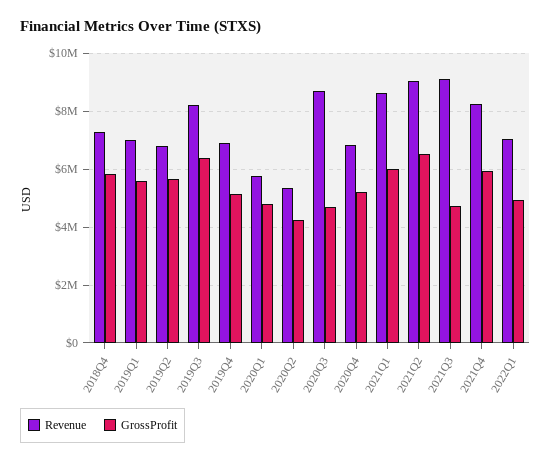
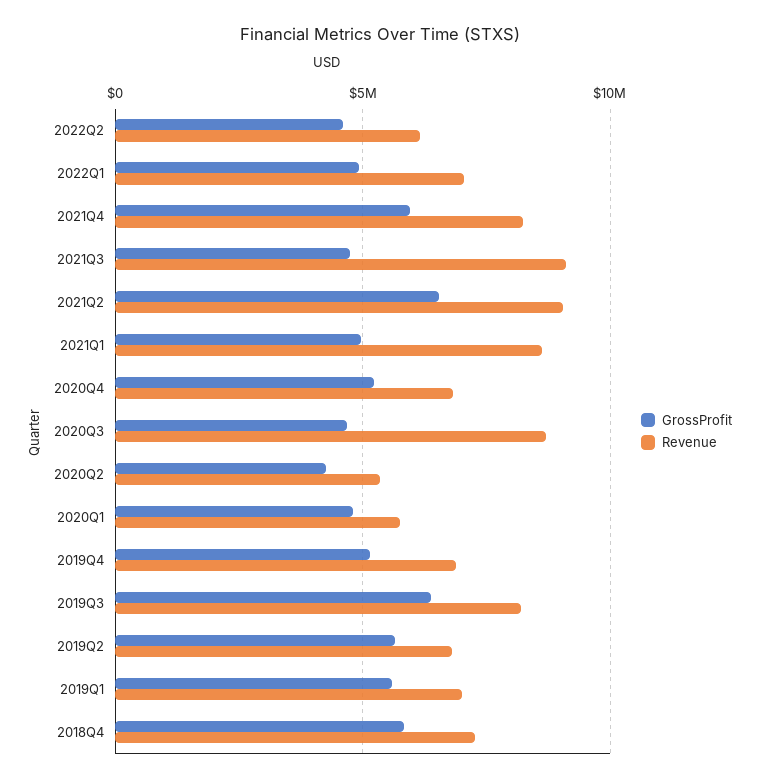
GrossProfit, 2021Q1: 6000000 -> 5000000
GrossProfit, 2022Q2: none -> 4500000
Revenue, 2022Q2: none -> 6000000

